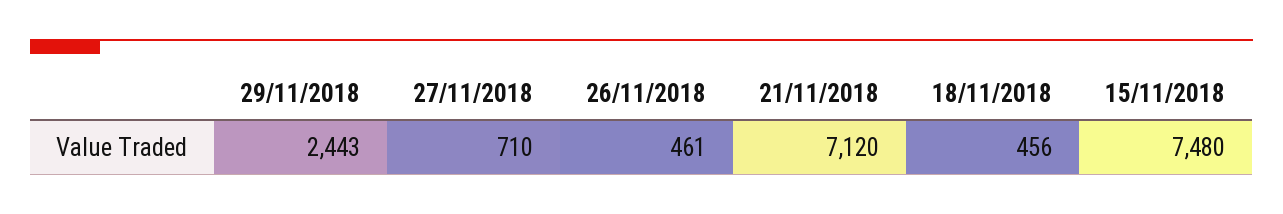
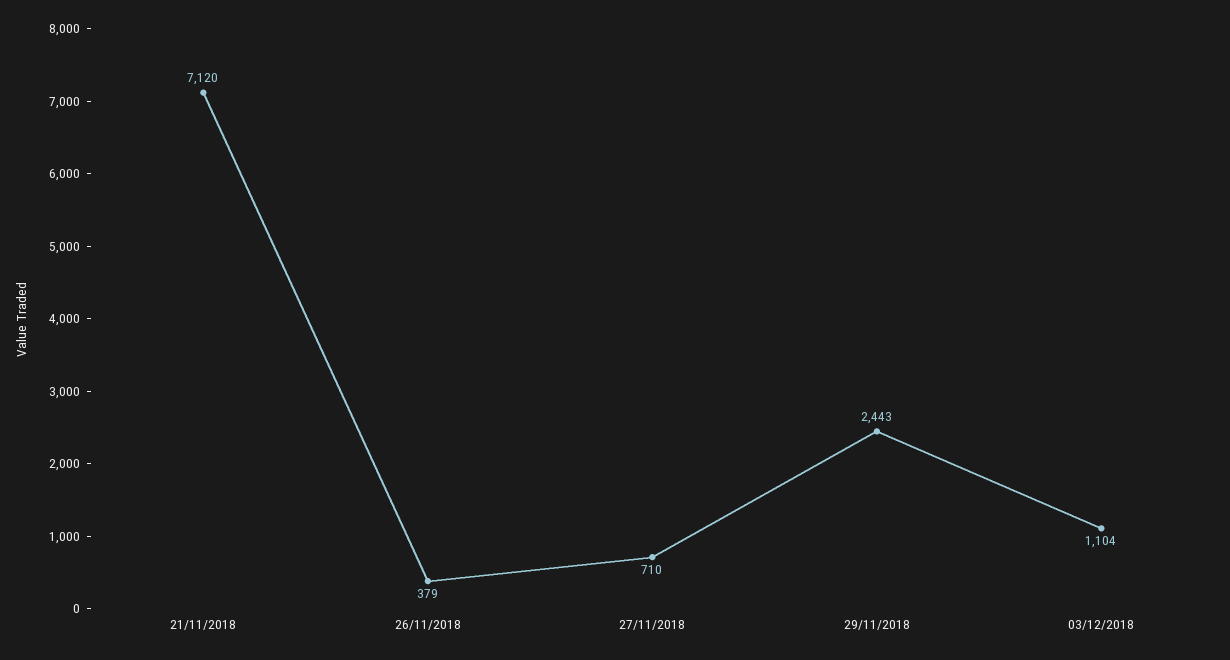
26/11/2018: 461 -> 379
18/11/2018: 456 -> none
15/11/2018: 7480 -> none
03/12/2018: none -> 1104

